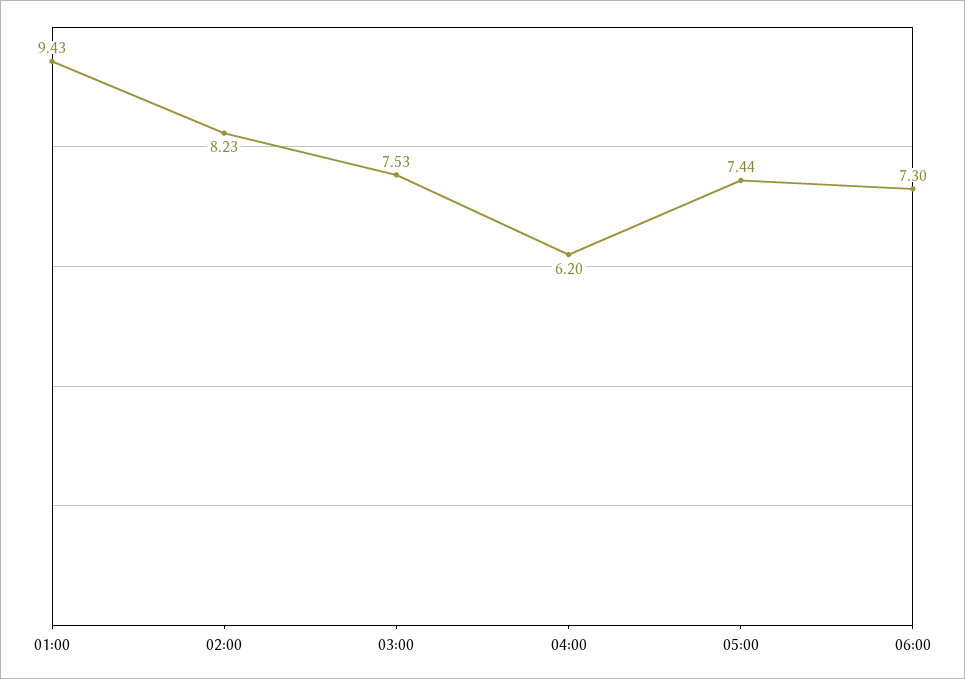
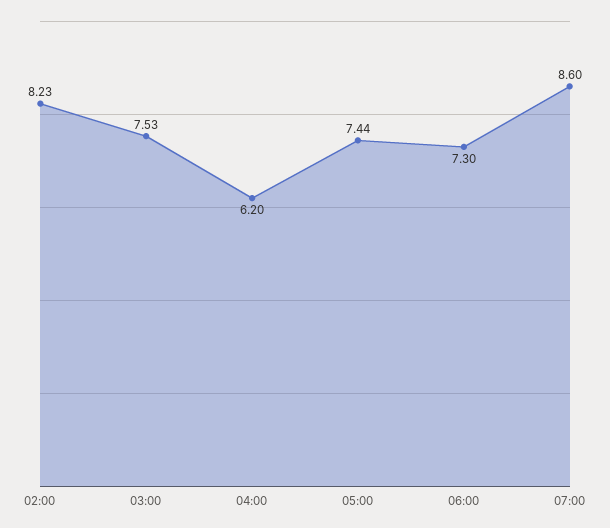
01:00: 9.43 -> none
07:00: none -> 8.6

